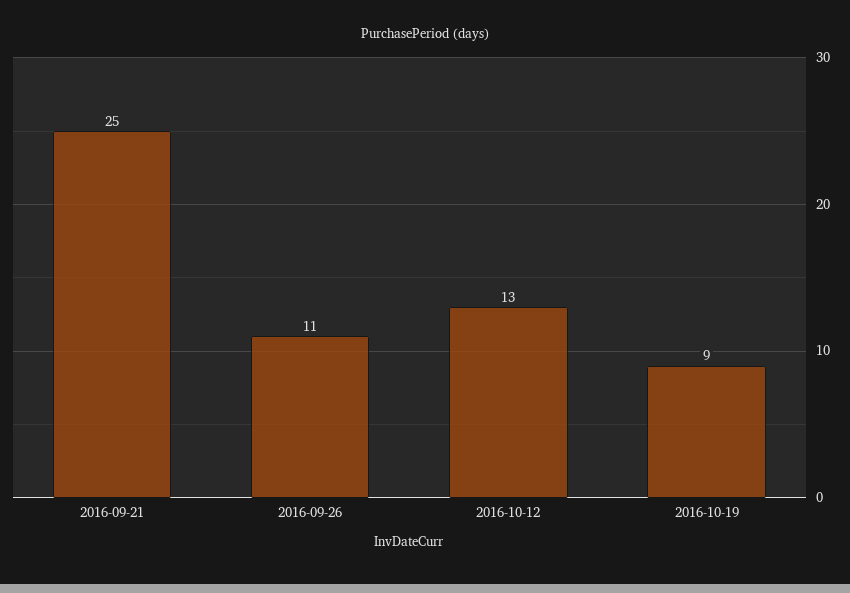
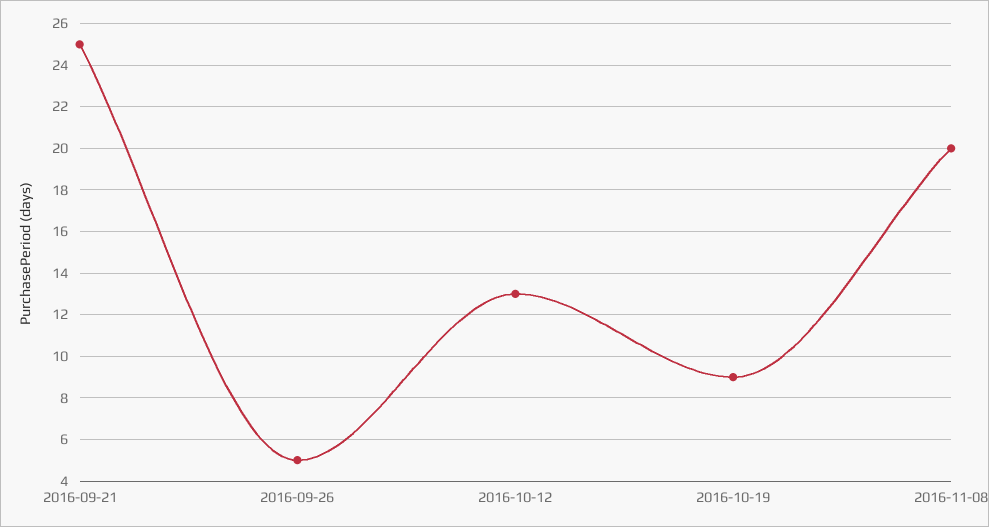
2016-09-26: 11 -> 5
2016-11-08: none -> 20

